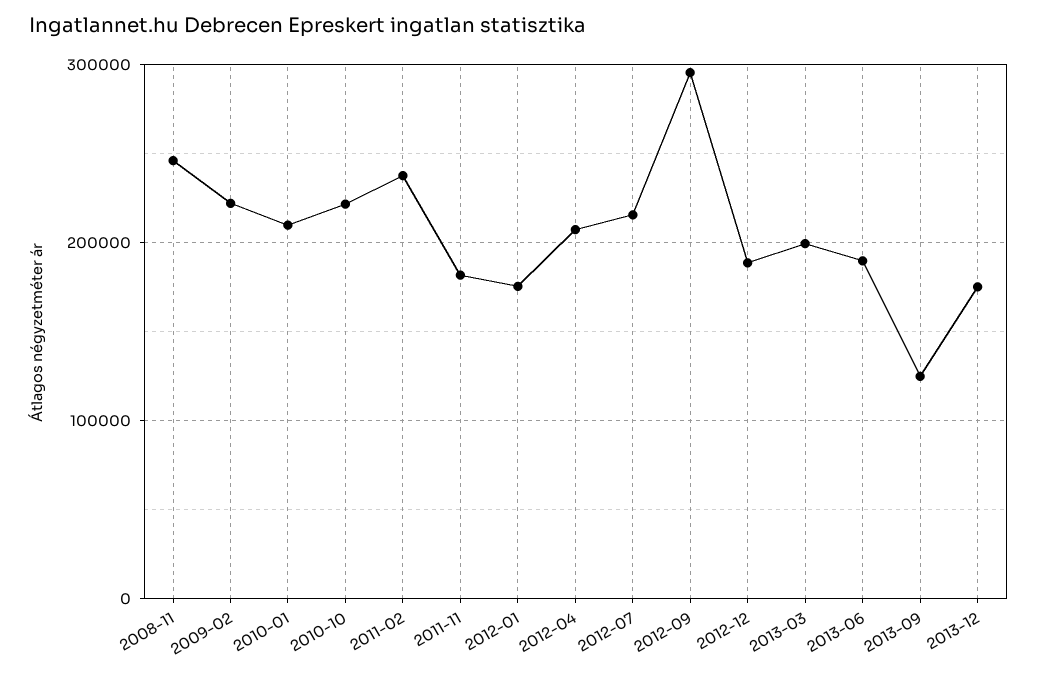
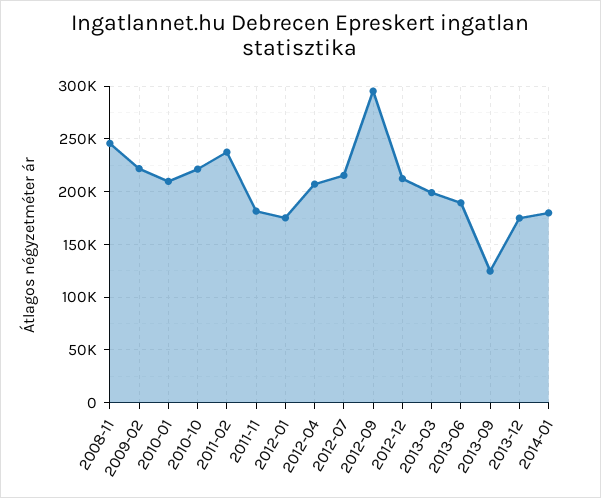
2012-12: 190000 -> 210000
2014-01: none -> 180000

